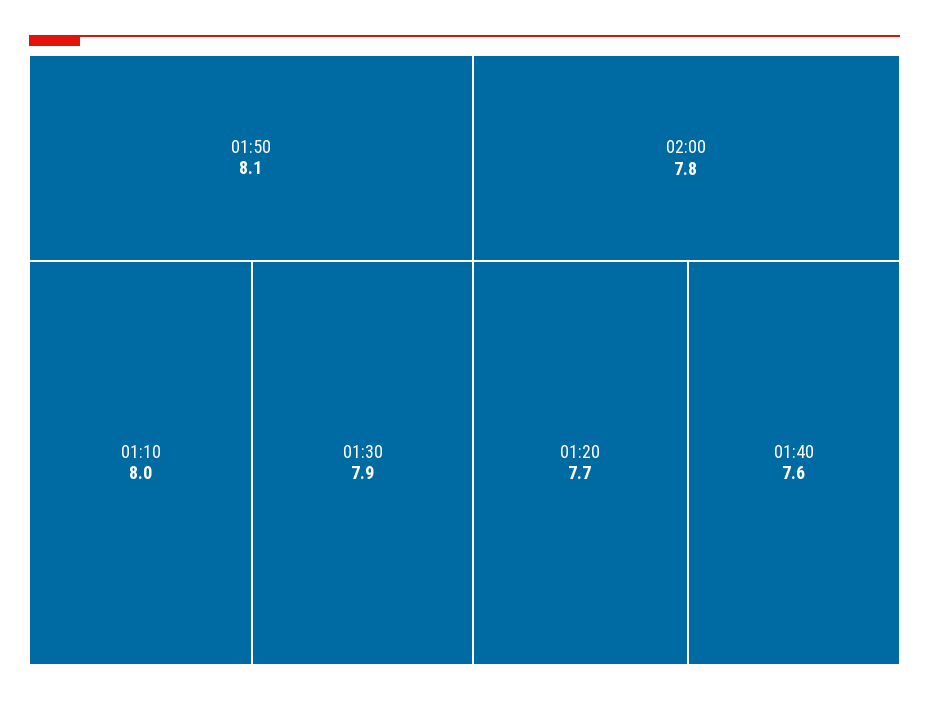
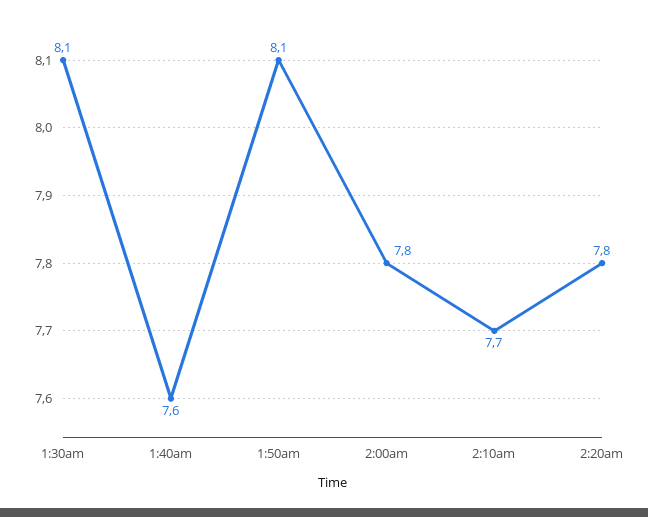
01:10: 8 -> none
01:30: 7.9 -> 8.1
01:20: 7.7 -> none
2:10am: none -> 7.7
2:20am: none -> 7.8

